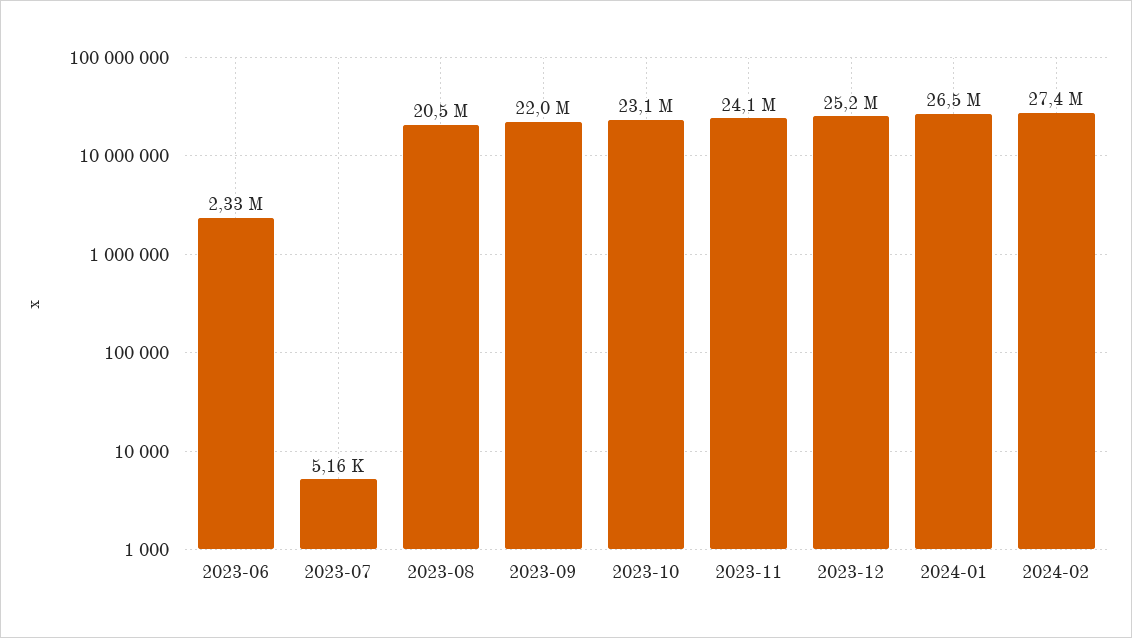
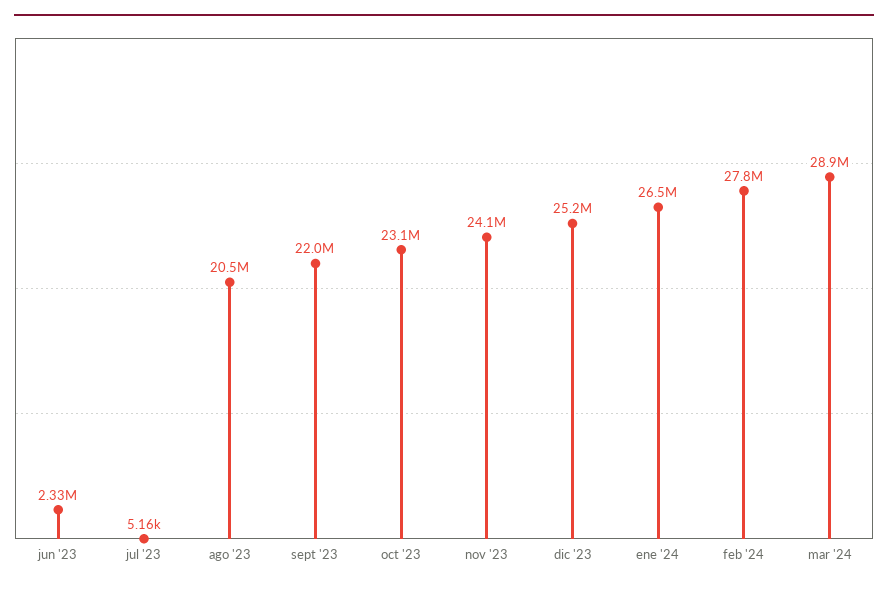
2024-02: 27400000 -> 27800000
mar '24: none -> 28900000

